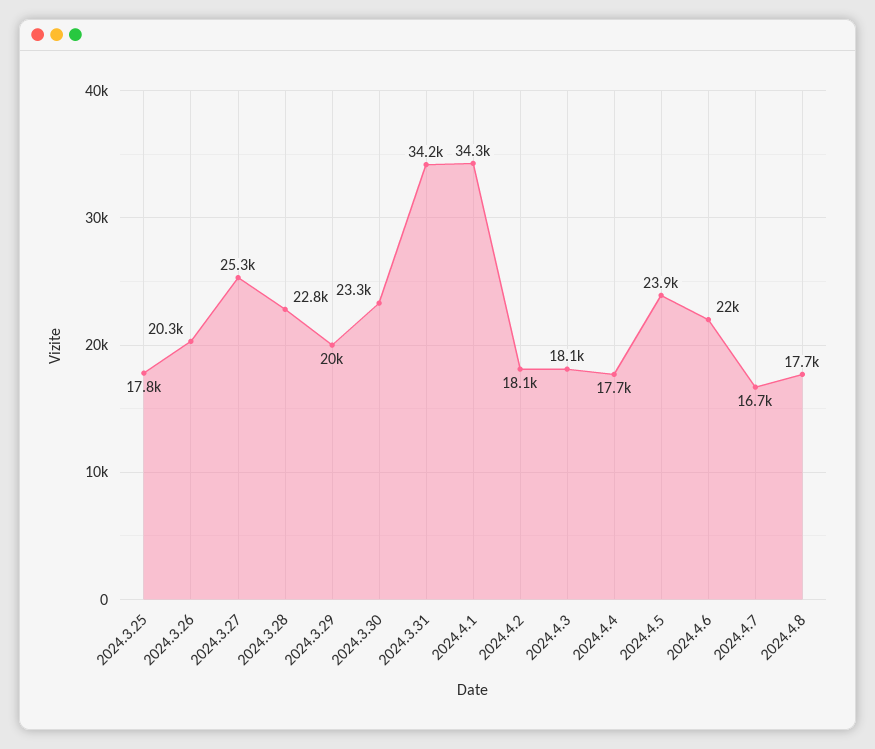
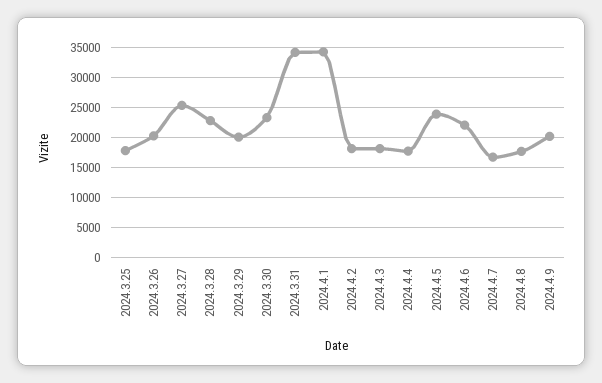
2024.4.9: none -> 20000

